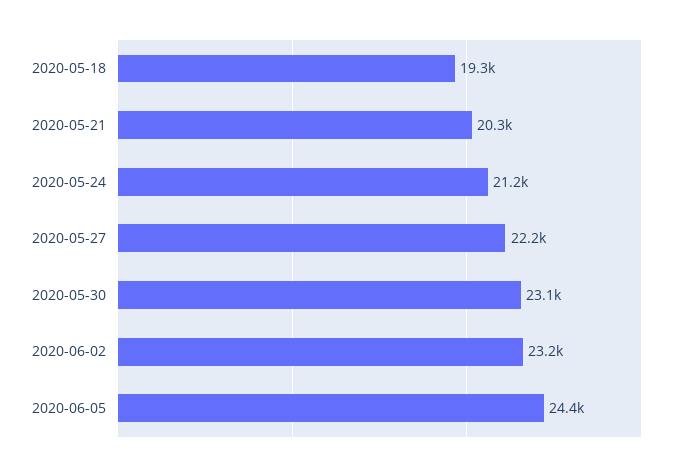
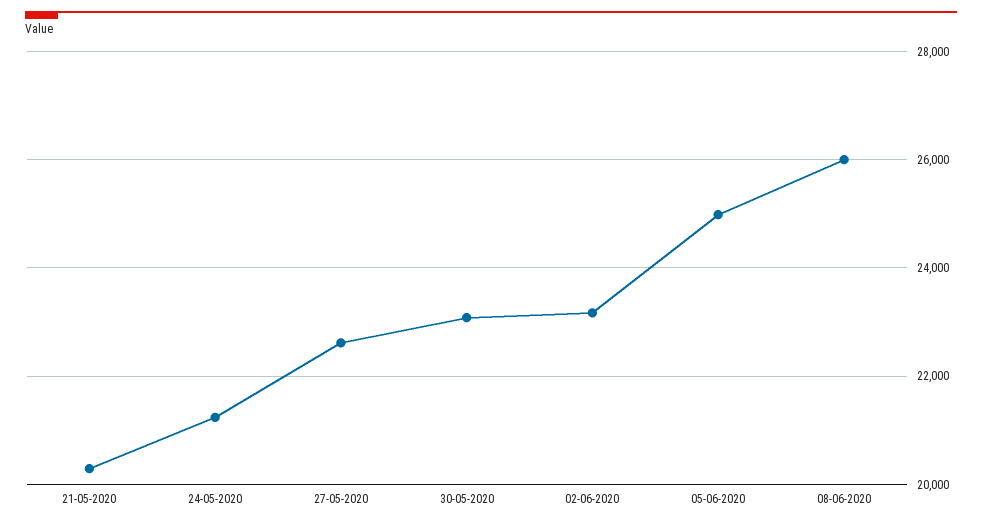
2020-05-18: 19300 -> none
2020-05-27: 22200 -> 22600
2020-06-05: 24400 -> 25000
08-06-2020: none -> 26000

